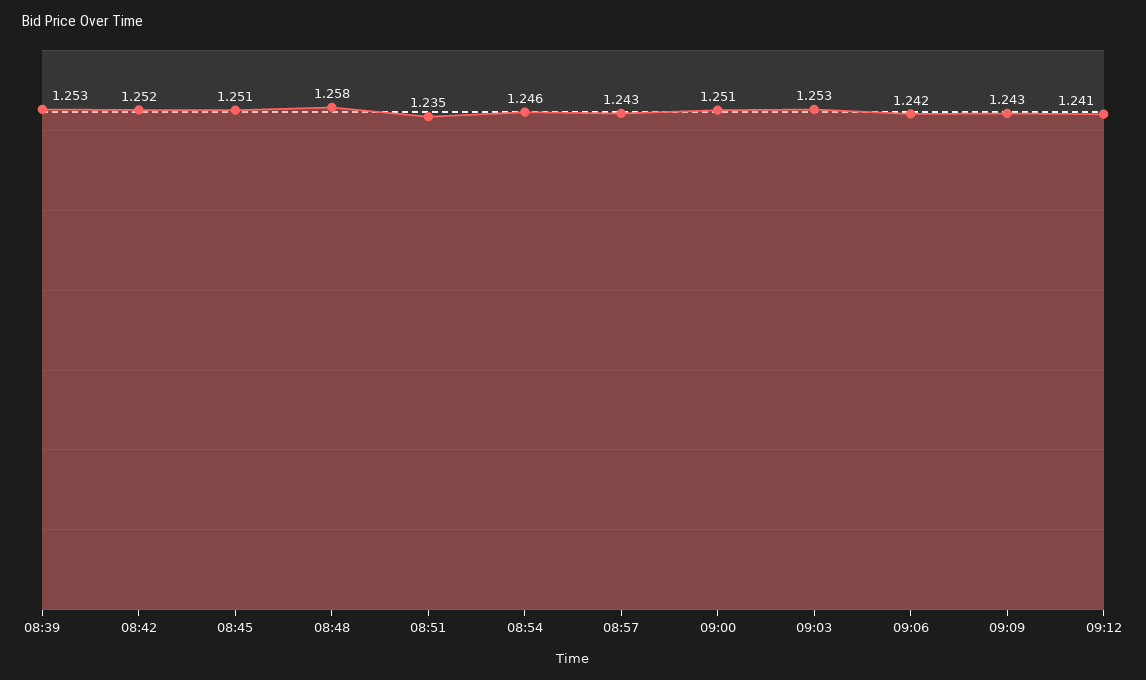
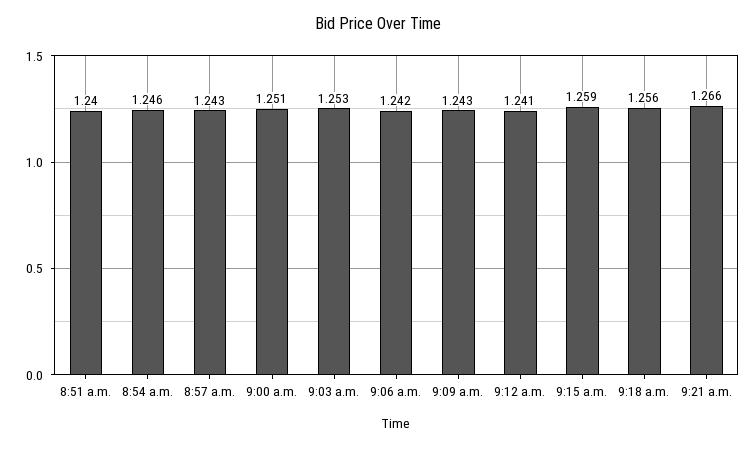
08:39: 1.253 -> none
08:42: 1.252 -> none
08:45: 1.251 -> none
08:48: 1.258 -> none
08:51: 1.235 -> 1.24
9:15 a.m.: none -> 1.259
9:18 a.m.: none -> 1.256
9:21 a.m.: none -> 1.266

